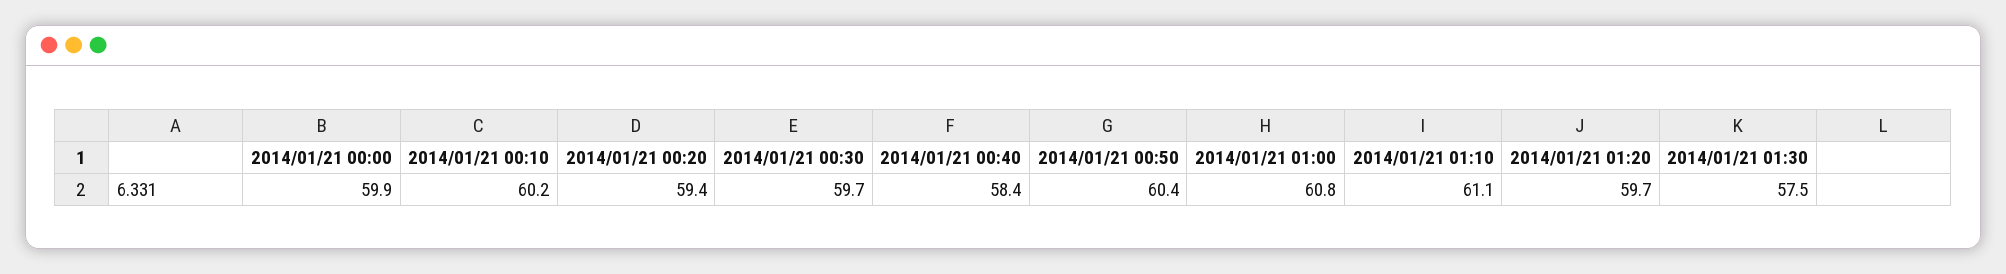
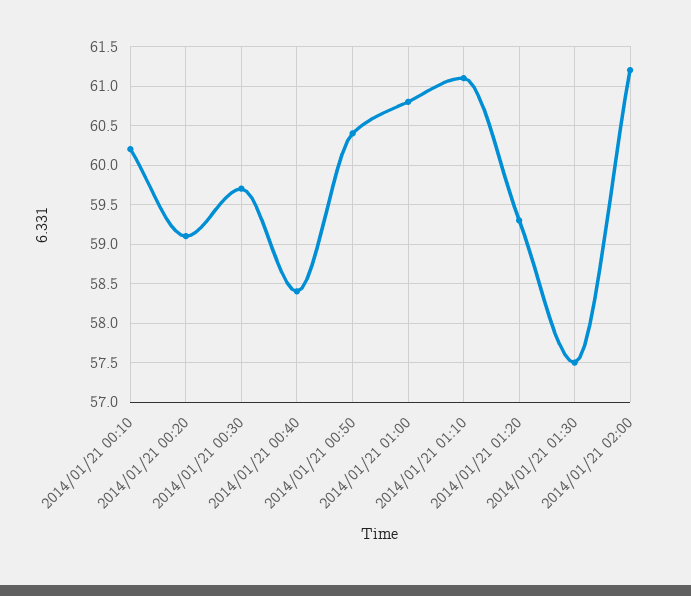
2014/01/21 00:00: 59.9 -> none
2014/01/21 00:20: 59.4 -> 59.1
2014/01/21 01:20: 59.7 -> 59.3
2014/01/21 02:00: none -> 61.2

